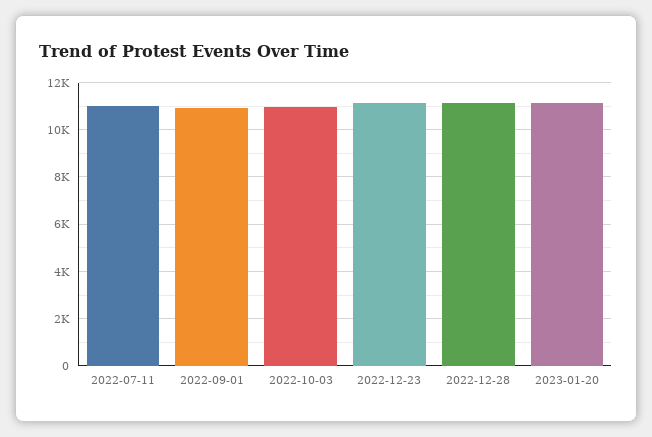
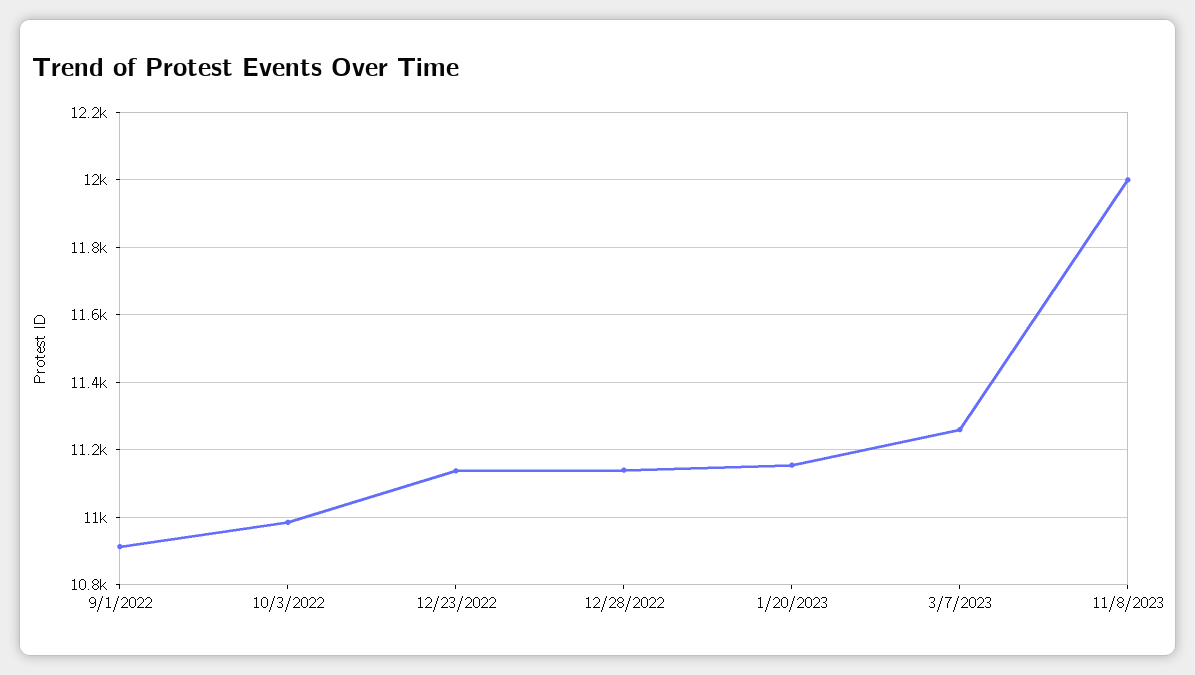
2022-07-11: 11000 -> none
3/7/2023: none -> 11260
11/8/2023: none -> 12000

